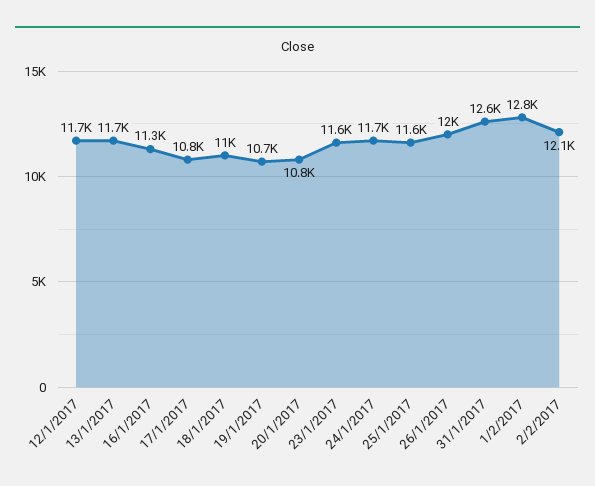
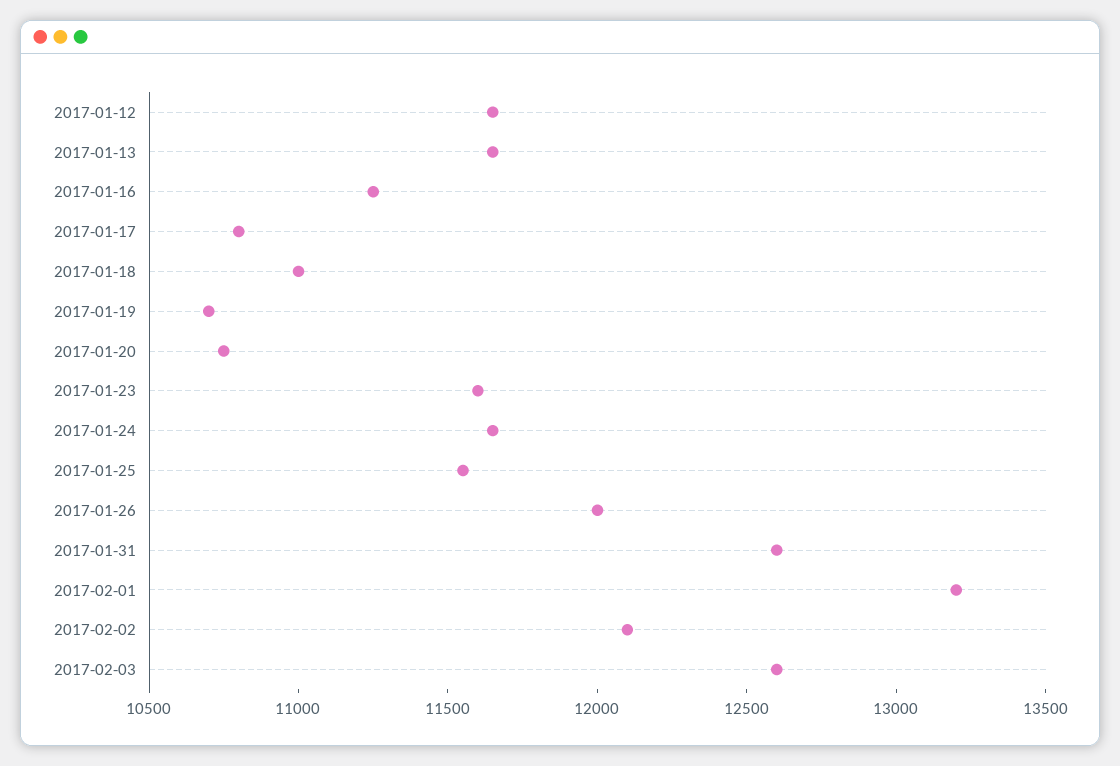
1/2/2017: 12800 -> 13200
2017-02-03: none -> 12600

